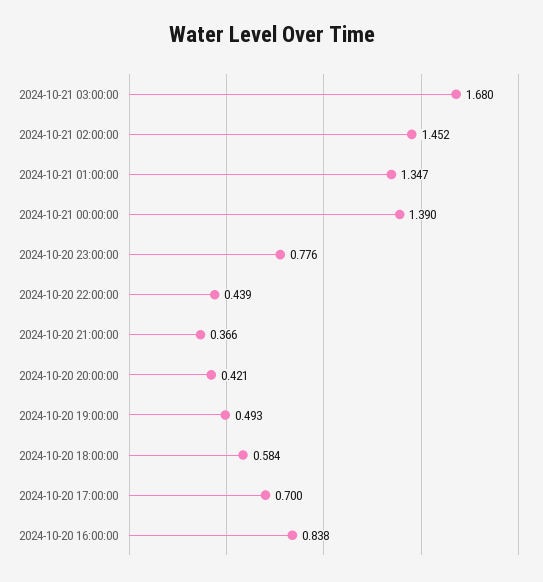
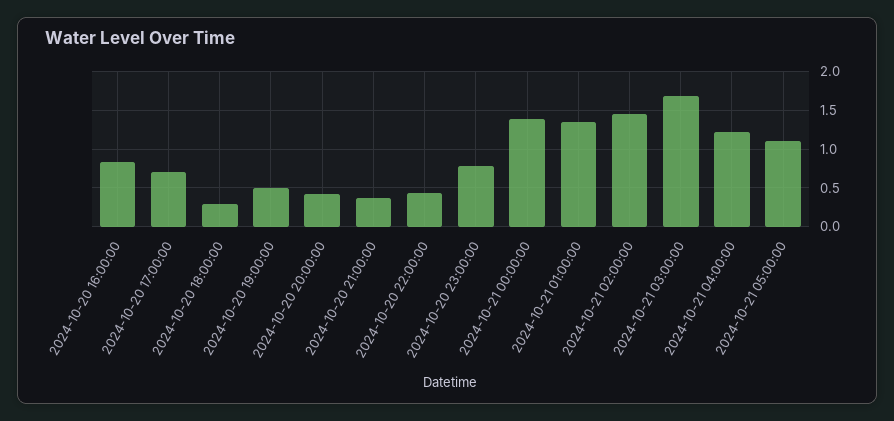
2024-10-20 18:00:00: 0.584 -> 0.3
2024-10-21 04:00:00: none -> 1.2
2024-10-21 05:00:00: none -> 1.1

